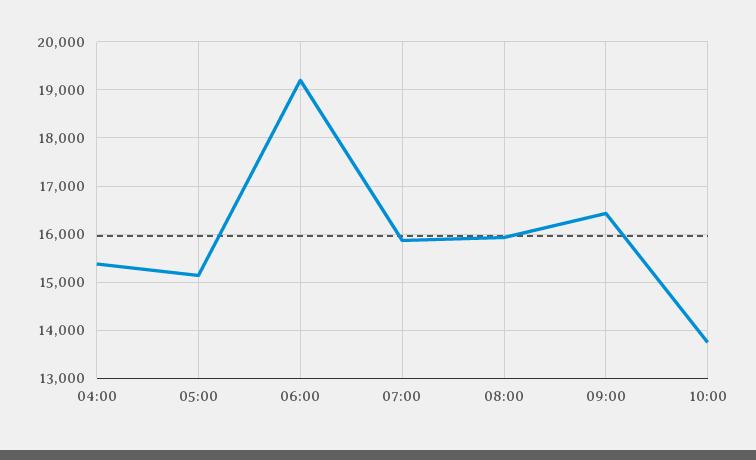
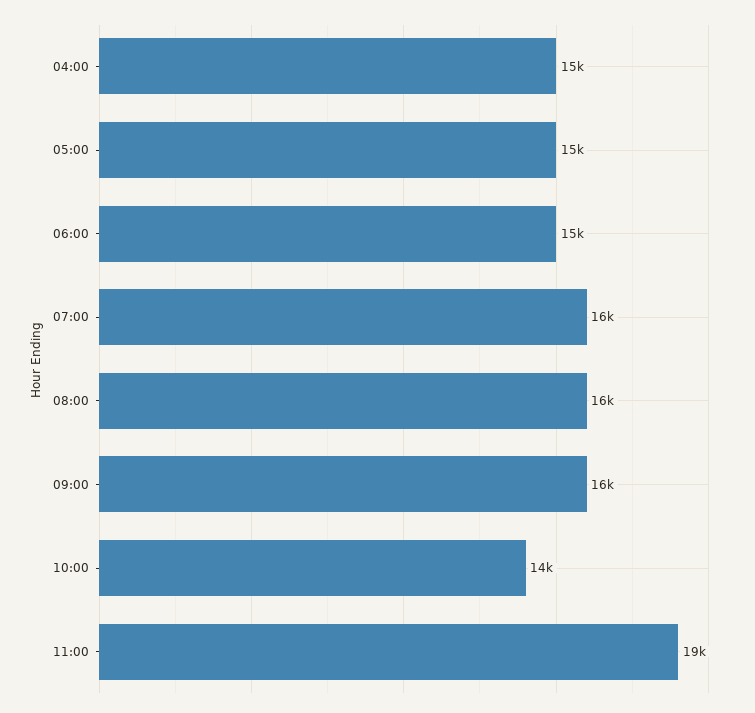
06:00: 19200 -> 15000
11:00: none -> 19000

